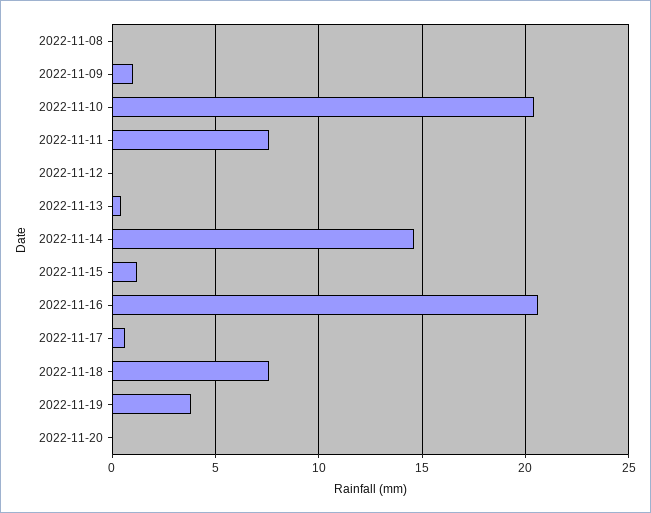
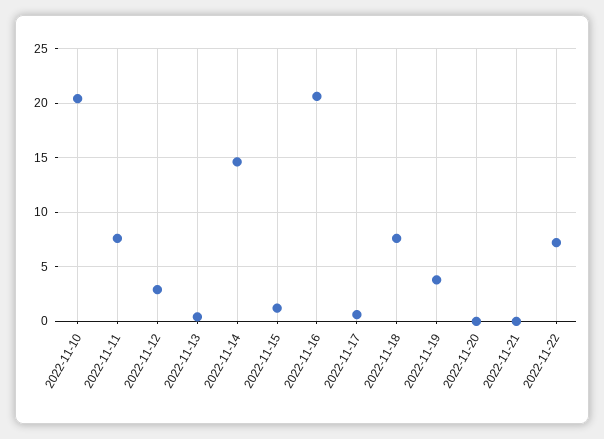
2022-11-08: 0 -> none
2022-11-09: 1 -> none
2022-11-12: 0 -> 3
2022-11-21: none -> 0
2022-11-22: none -> 7

